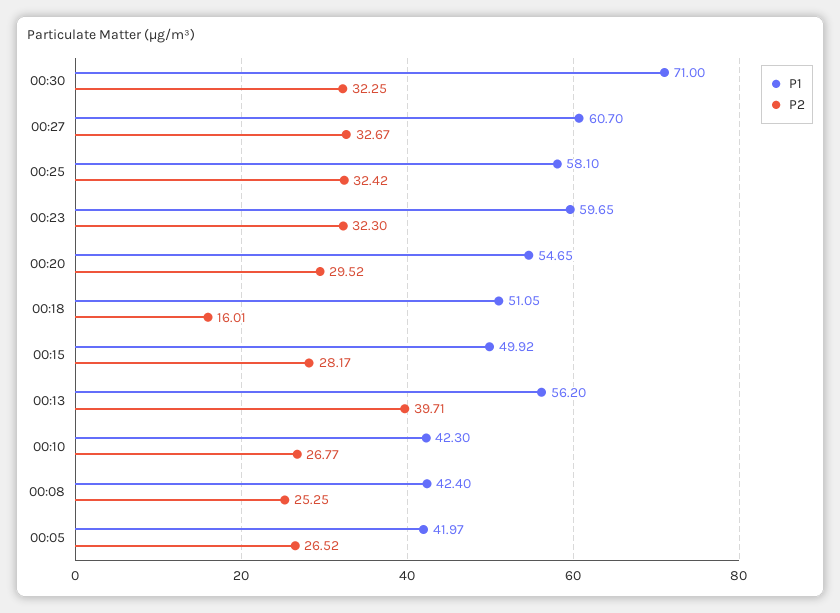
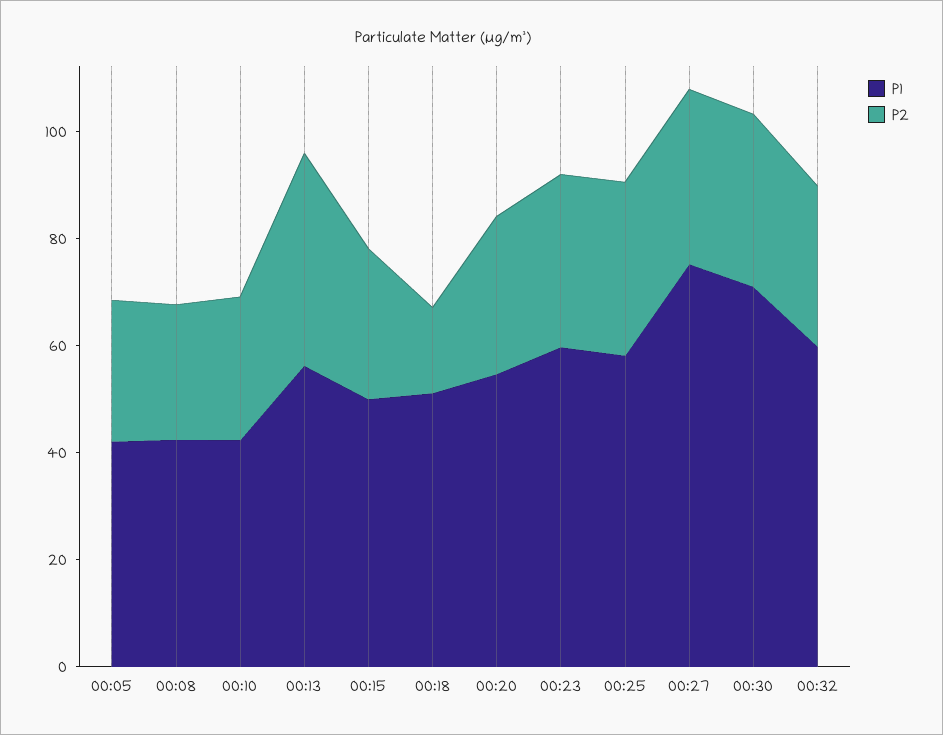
P1, 00:27: 60.7 -> 75
P1, 00:32: none -> 60
P2, 00:32: none -> 30

